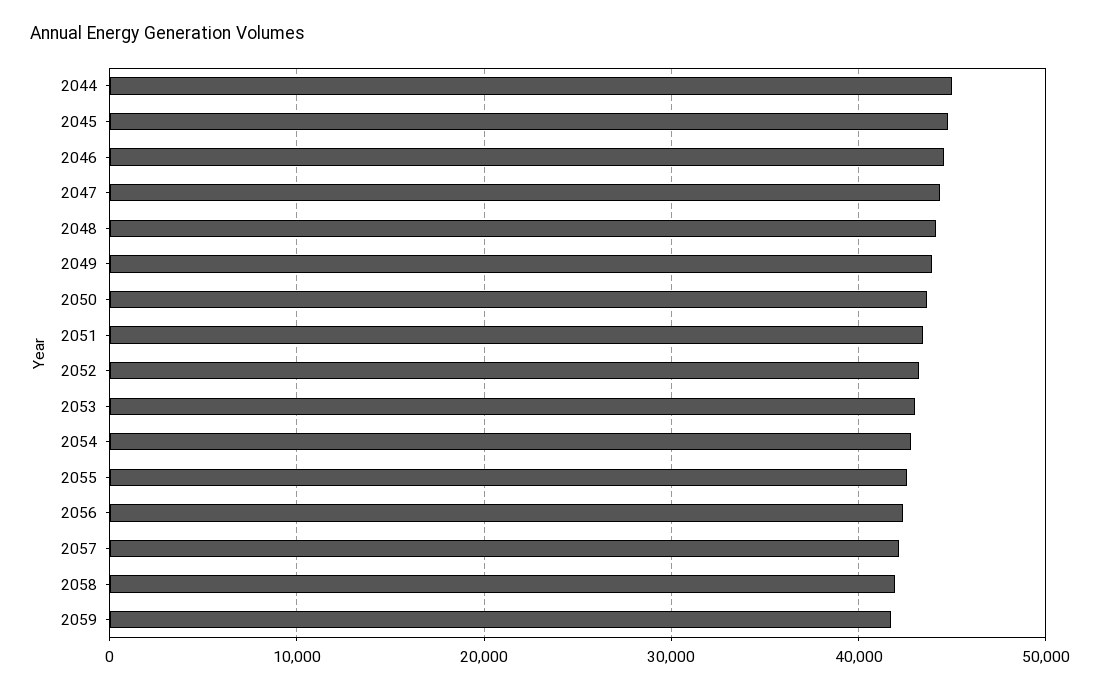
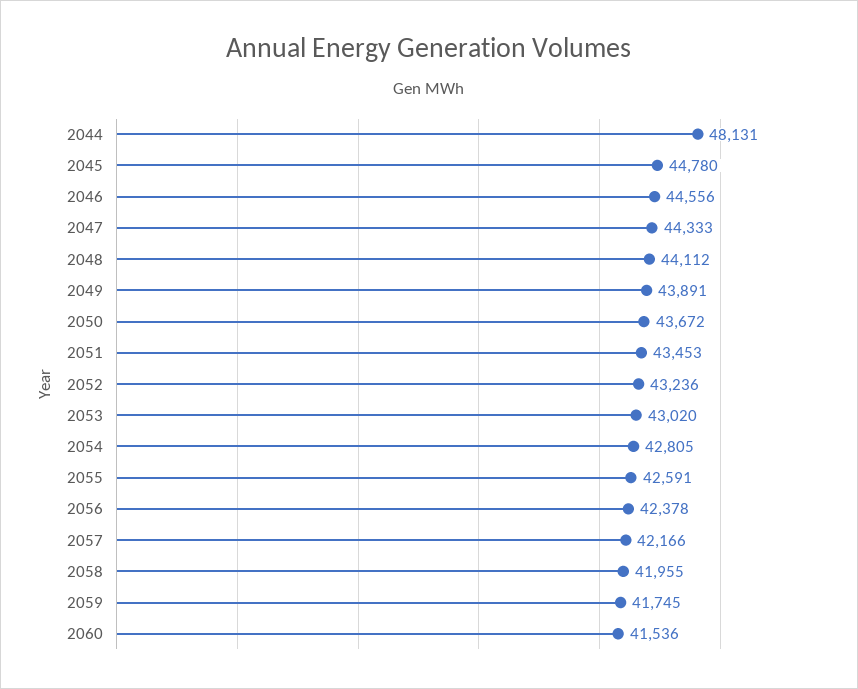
2044: 45000 -> 48131
2060: none -> 41536

